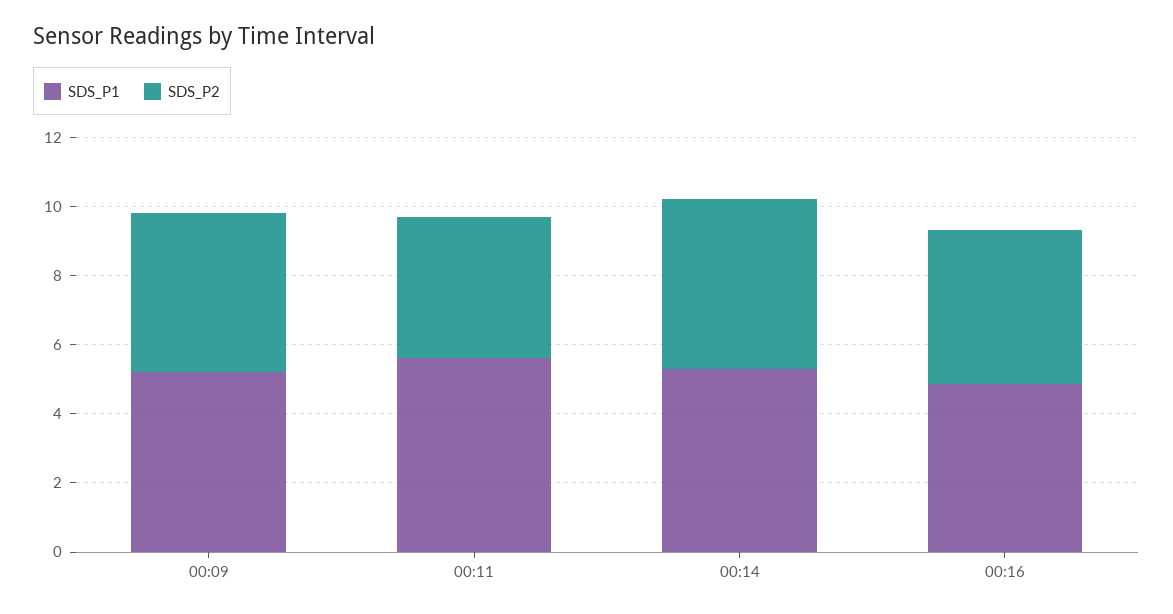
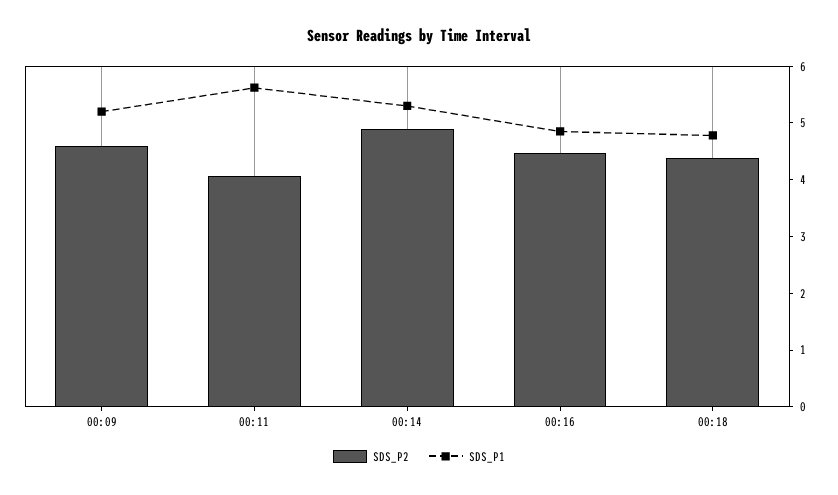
SDS_P2, 00:18: none -> 4.4
SDS_P1, 00:18: none -> 4.8

